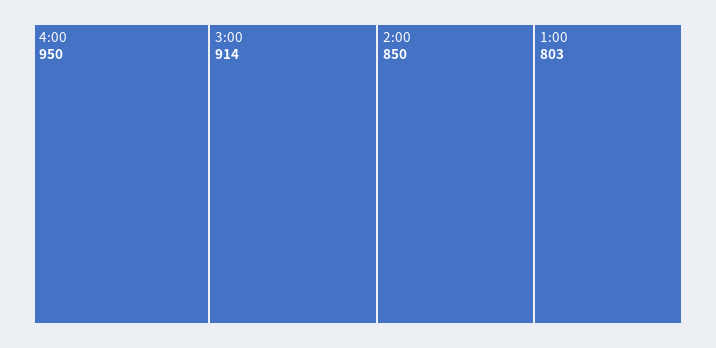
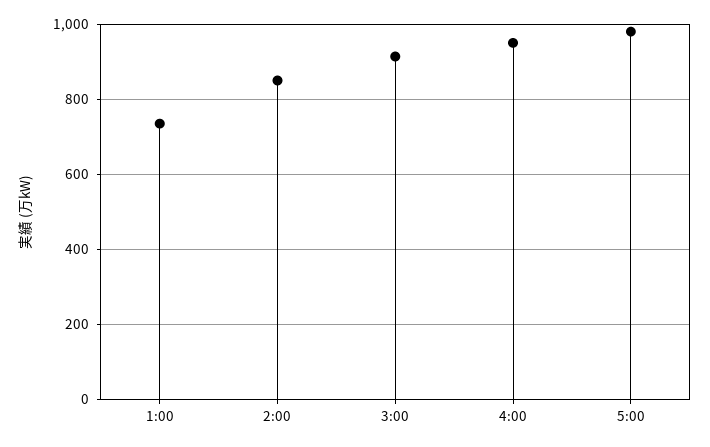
1:00: 803 -> 740
5:00: none -> 980

